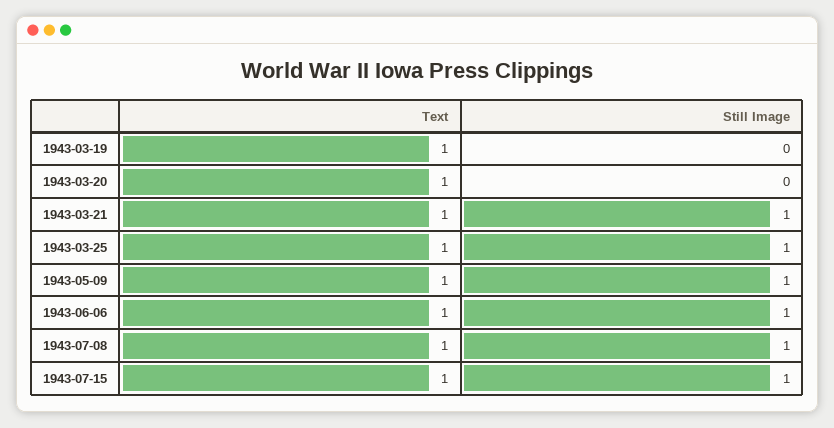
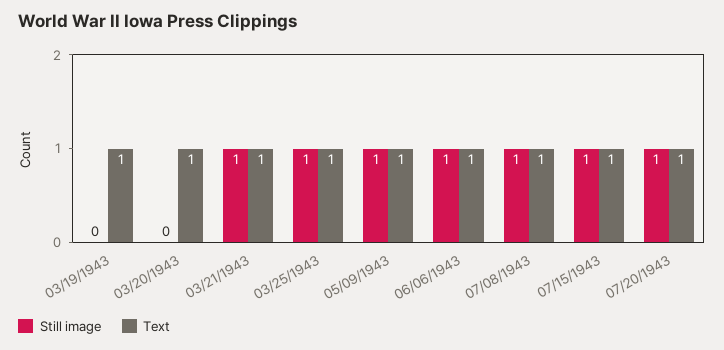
Still Image, 07/20/1943: none -> 1
Text, 07/20/1943: none -> 1

